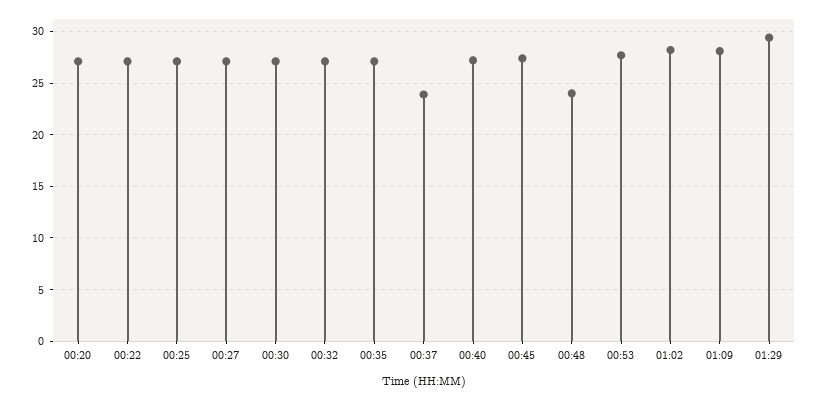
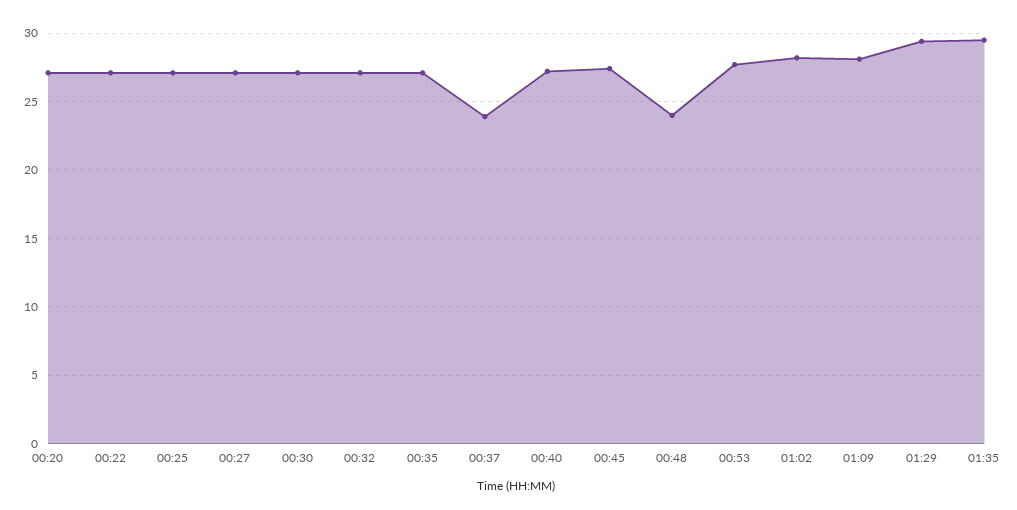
01:35: none -> 29.5

